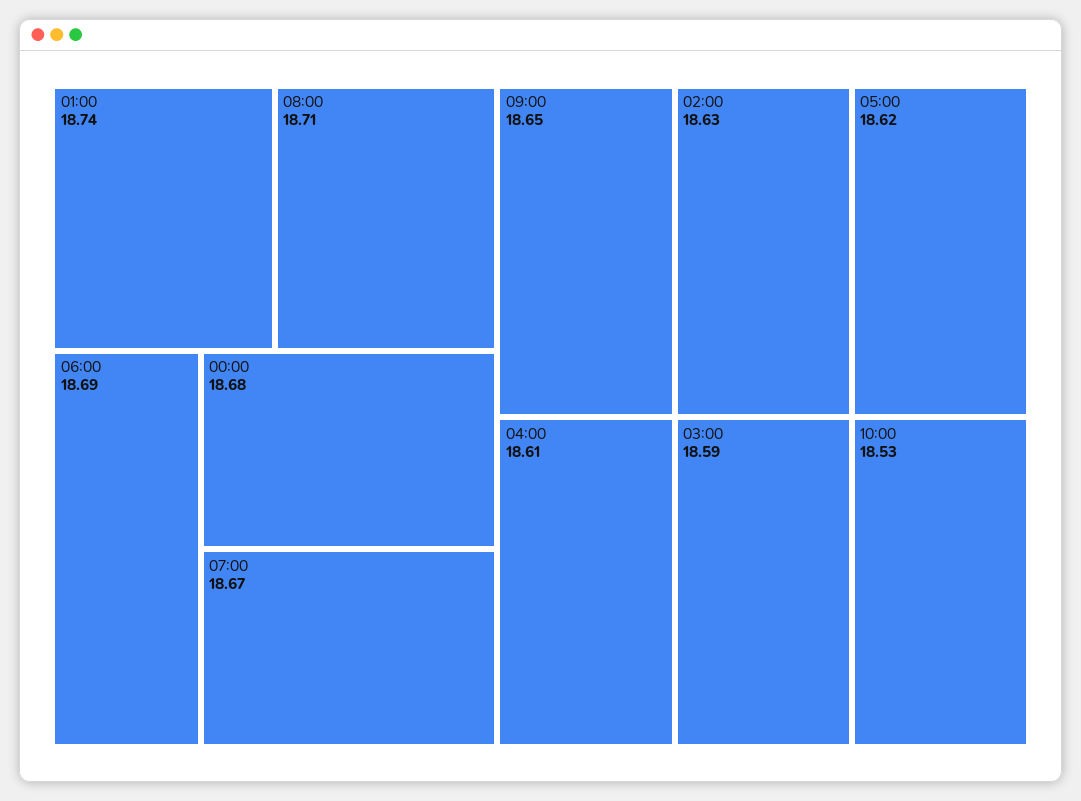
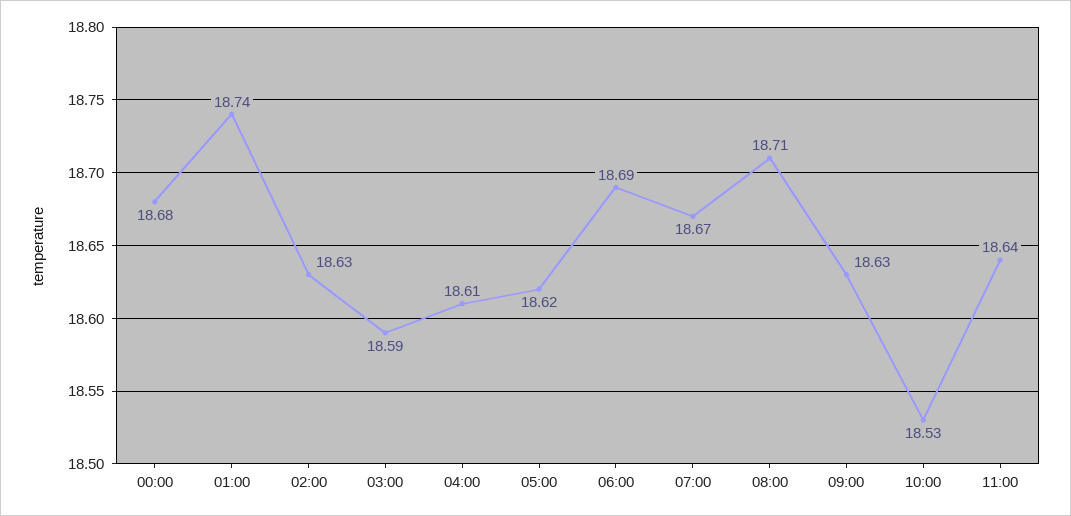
09:00: 18.65 -> 18.63
11:00: none -> 18.64

